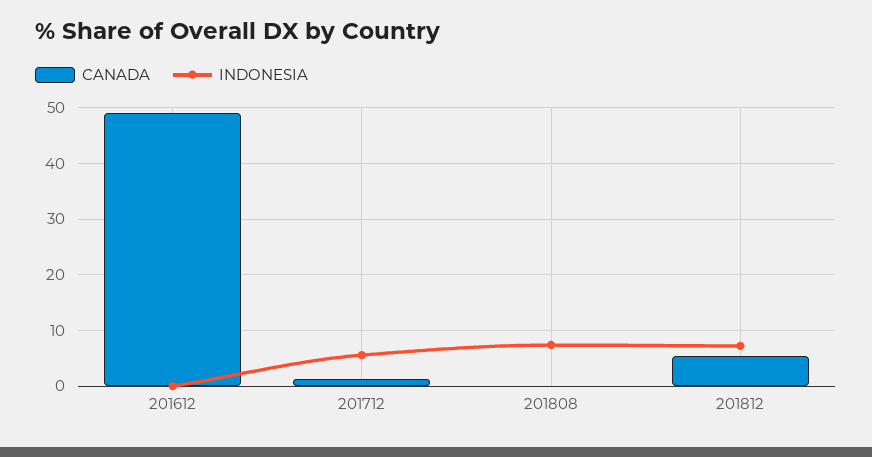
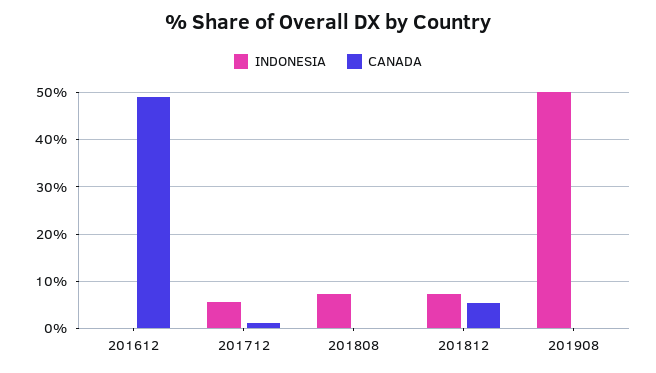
INDONESIA, 201908: none -> 50
CANADA, 201908: none -> 0

